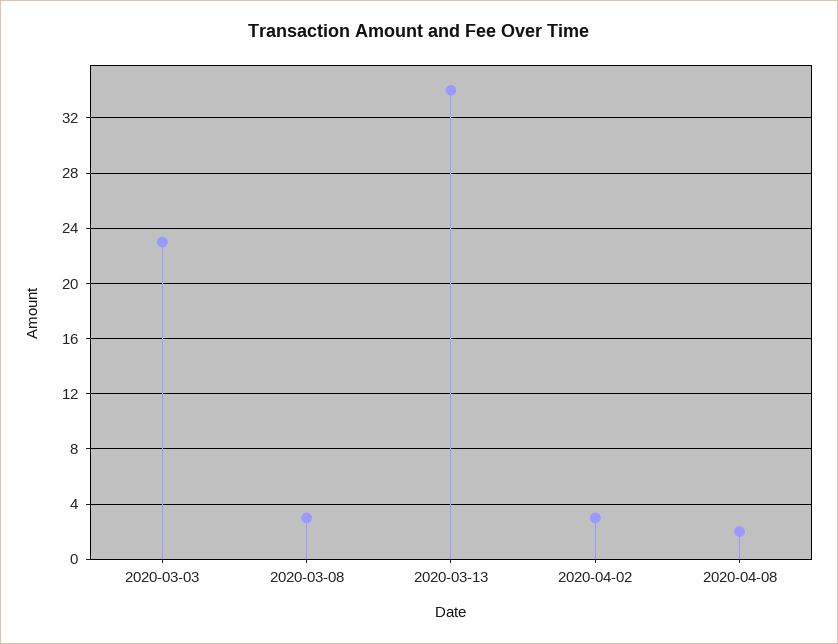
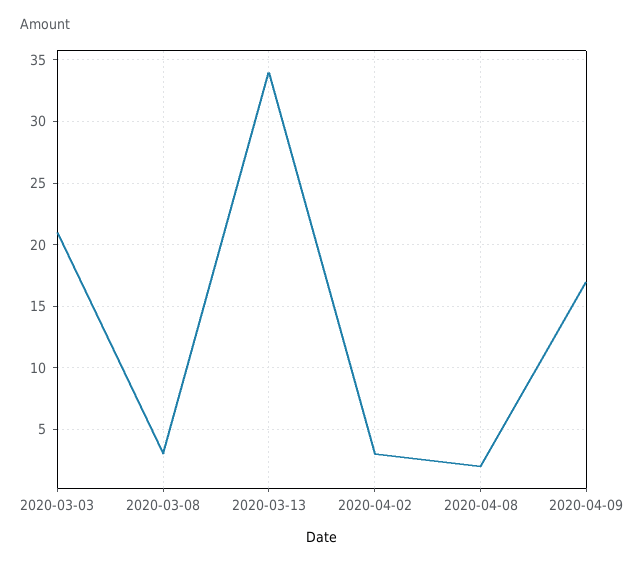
2020-03-03: 23 -> 21
2020-04-09: none -> 17

